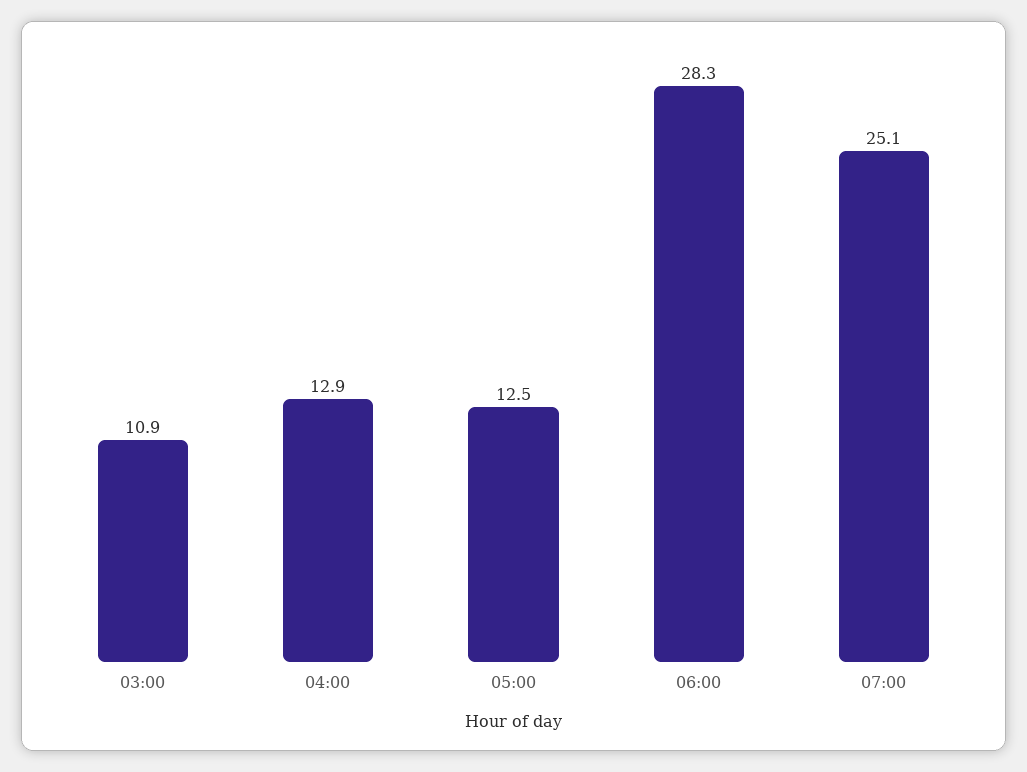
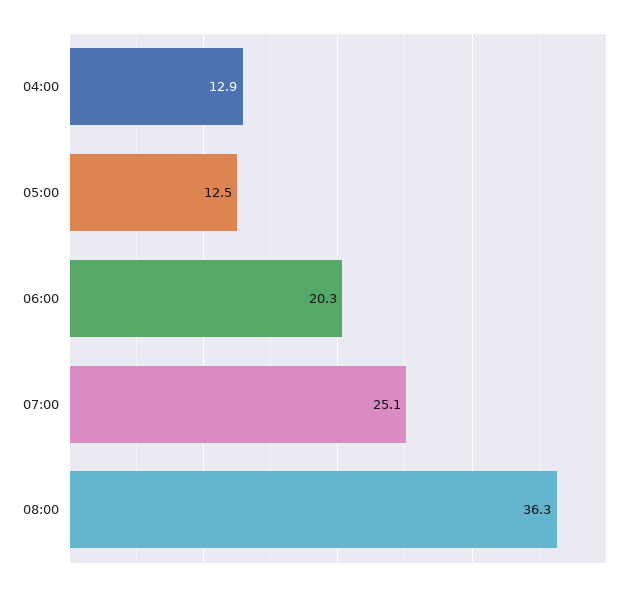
03:00: 10.9 -> none
06:00: 28.3 -> 20.3
08:00: none -> 36.3

